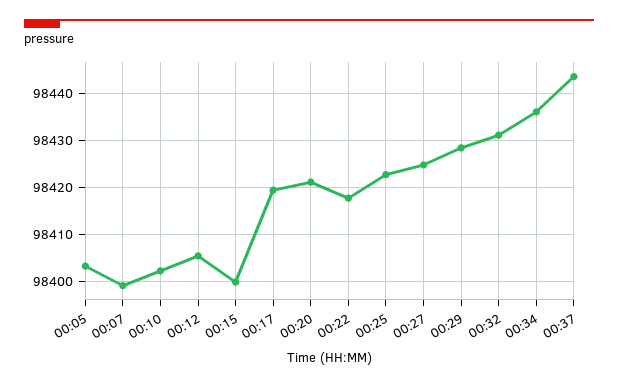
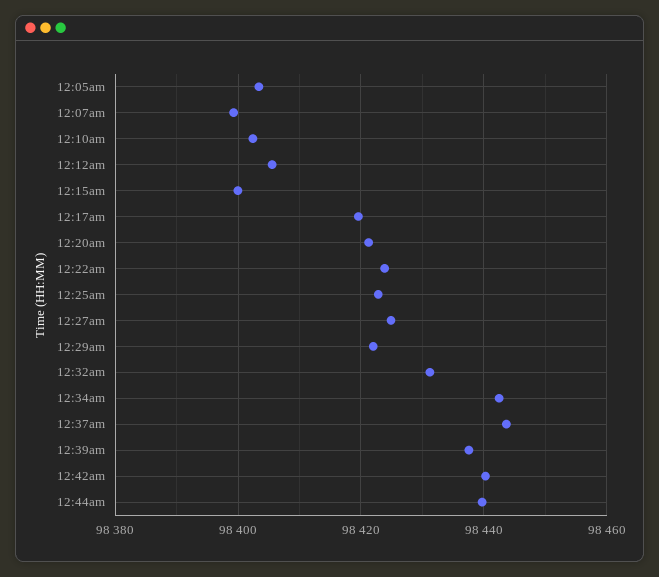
00:22: 98418 -> 98424
00:29: 98428 -> 98422
00:34: 98436 -> 98442
12:39am: none -> 98438
12:42am: none -> 98440
12:44am: none -> 98440

